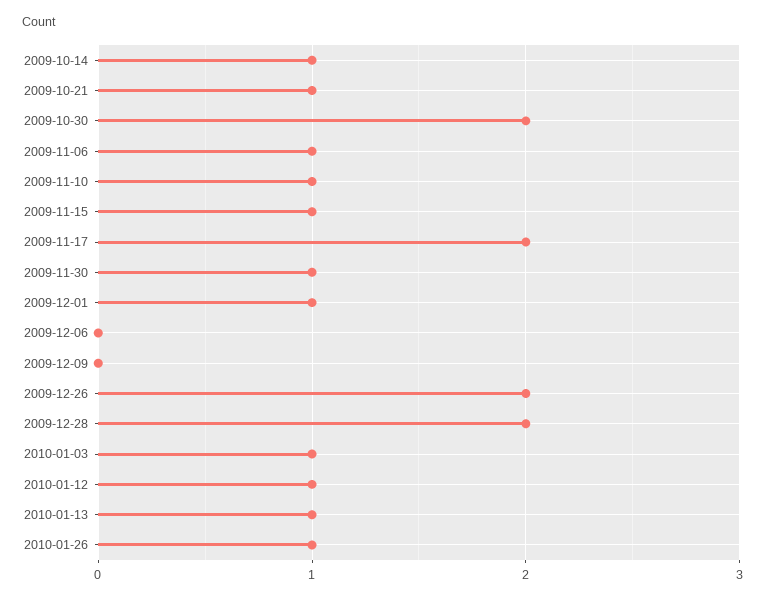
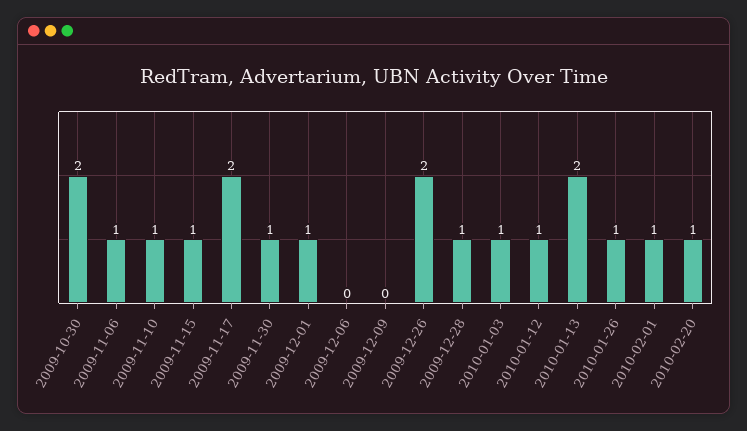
2009-10-14: 1 -> none
2009-10-21: 1 -> none
2009-12-28: 2 -> 1
2010-01-13: 1 -> 2
2010-02-01: none -> 1
2010-02-20: none -> 1

